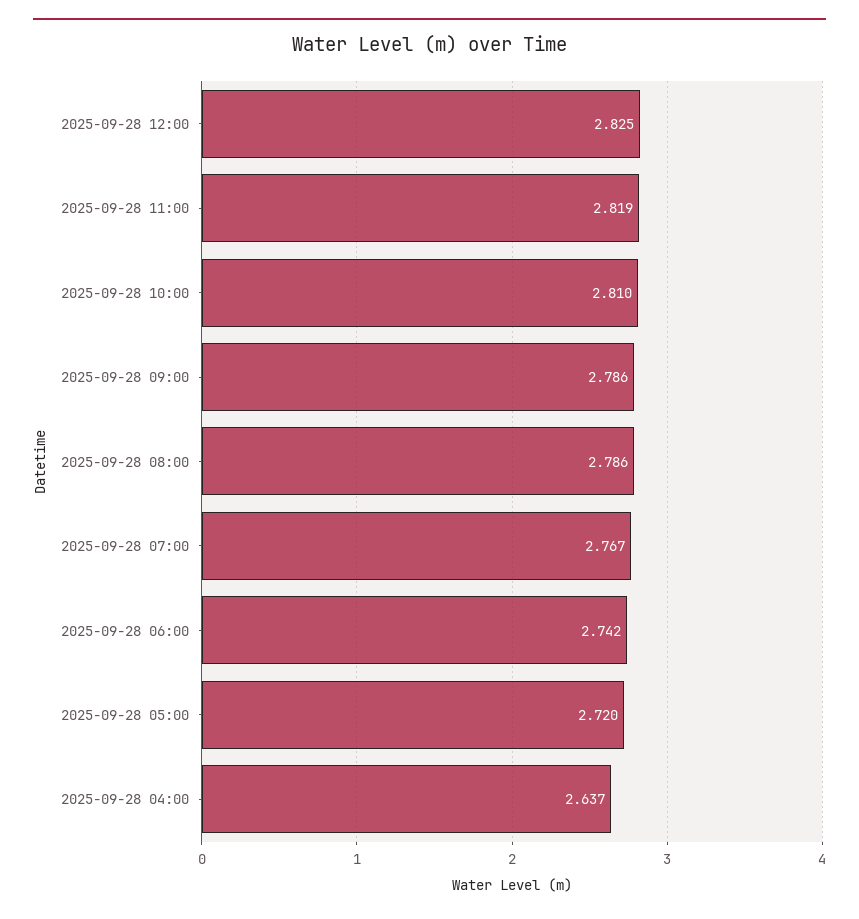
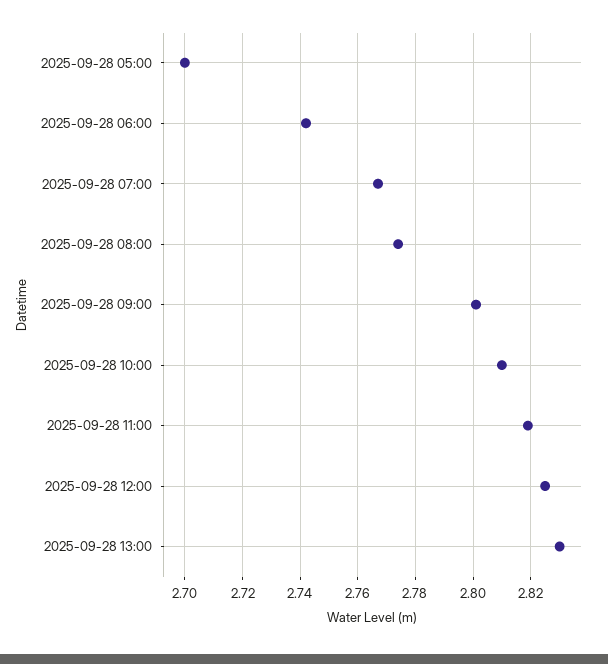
2025-09-28 09:00: 2.786 -> 2.8
2025-09-28 08:00: 2.786 -> 2.775
2025-09-28 05:00: 2.72 -> 2.7
2025-09-28 04:00: 2.637 -> none
2025-09-28 13:00: none -> 2.83

